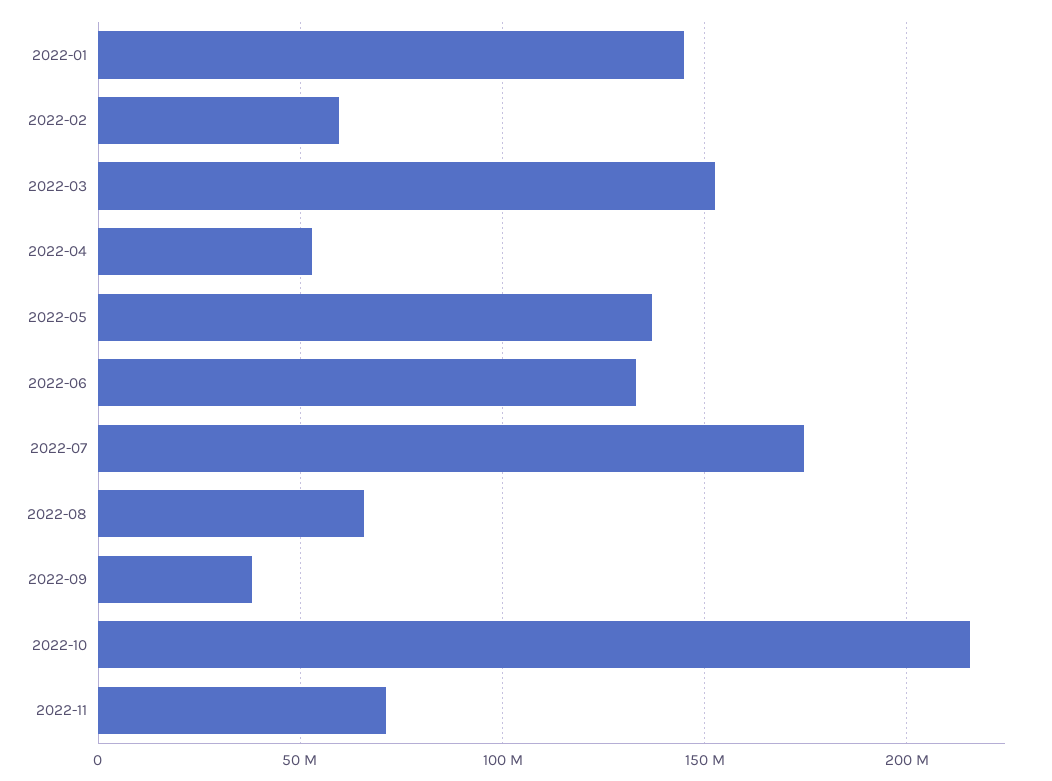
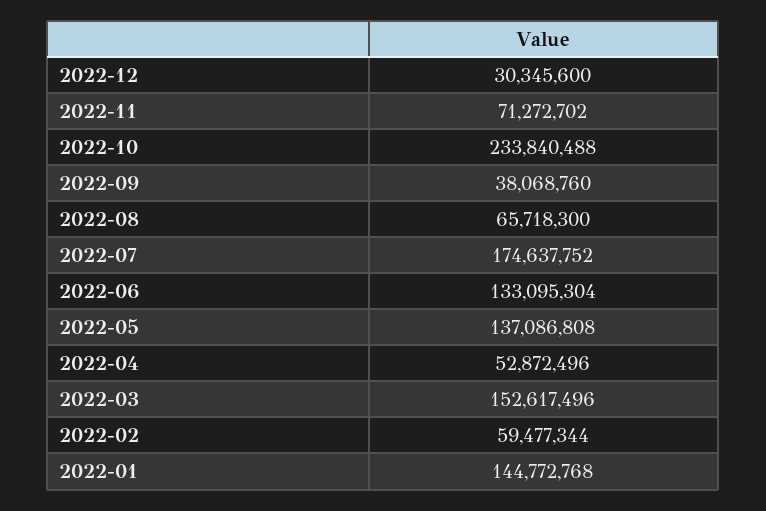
2022-10: 215000000 -> 233840488
2022-12: none -> 30345600

